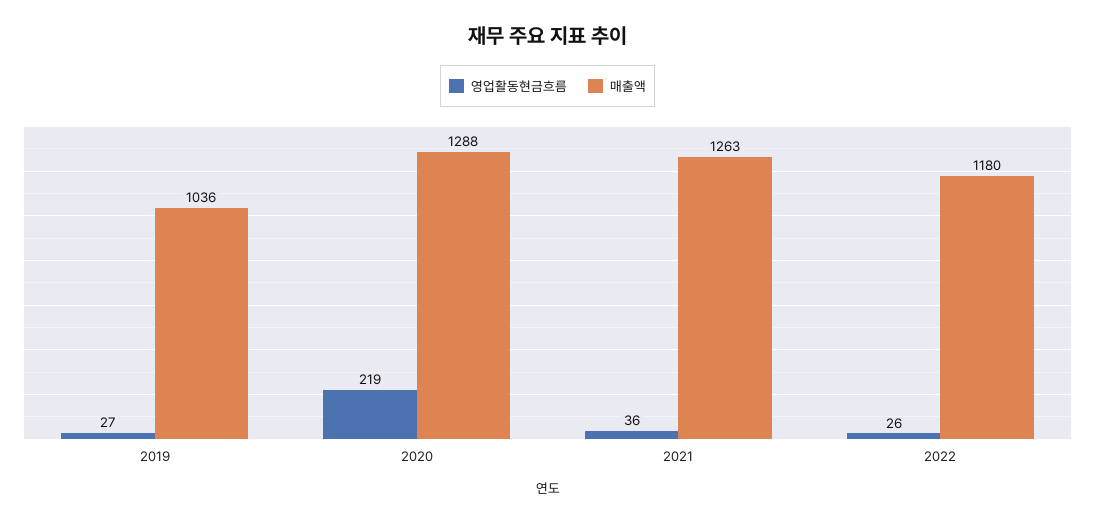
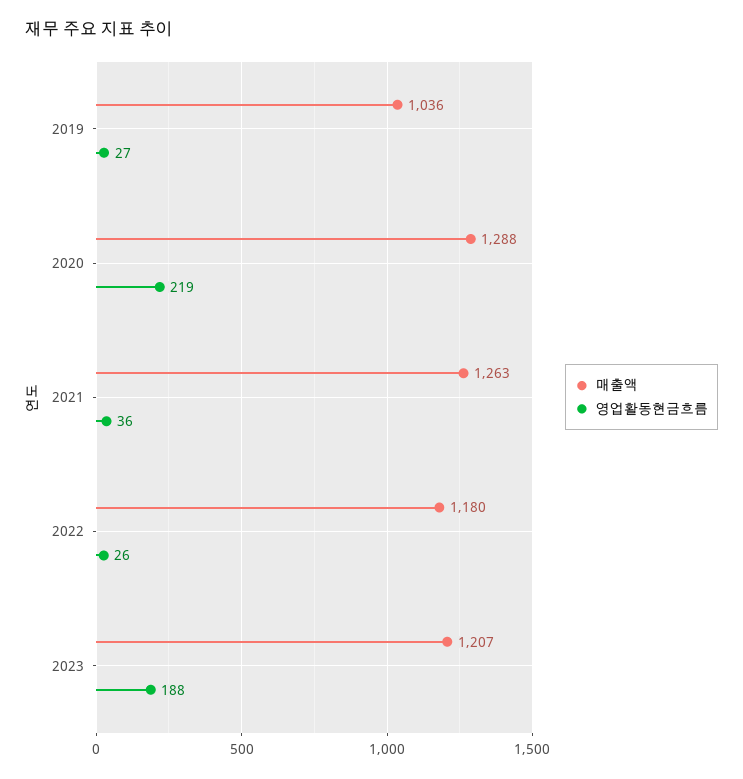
매출액, 2023: none -> 1207
영업활동현금흐름, 2023: none -> 188

